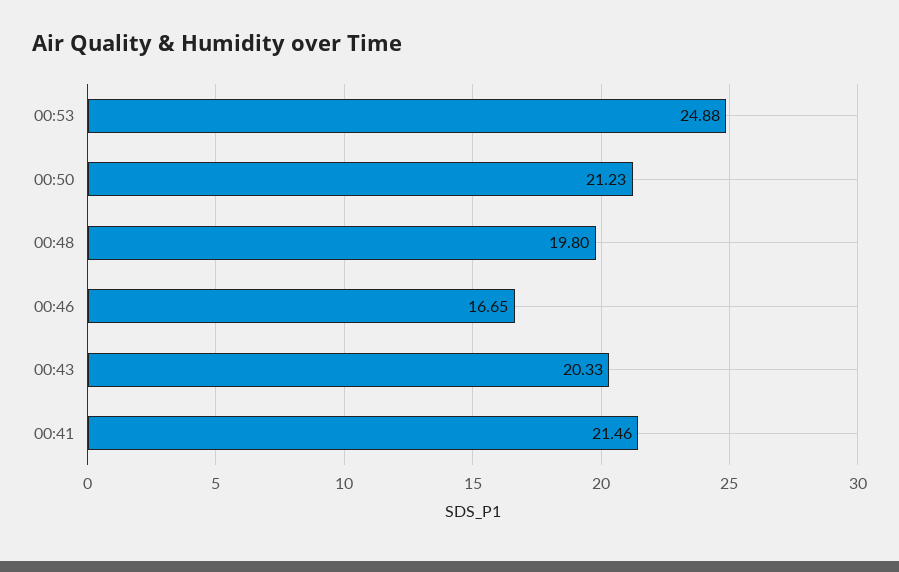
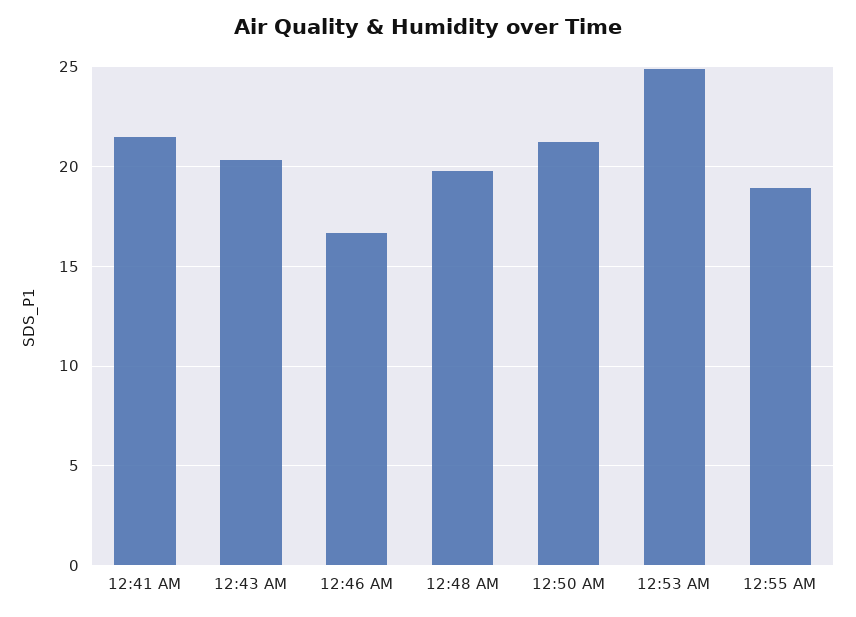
12:55 AM: none -> 19

